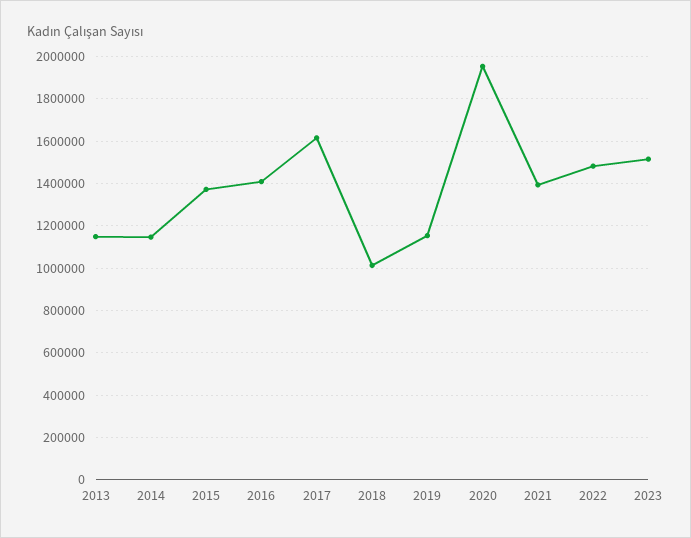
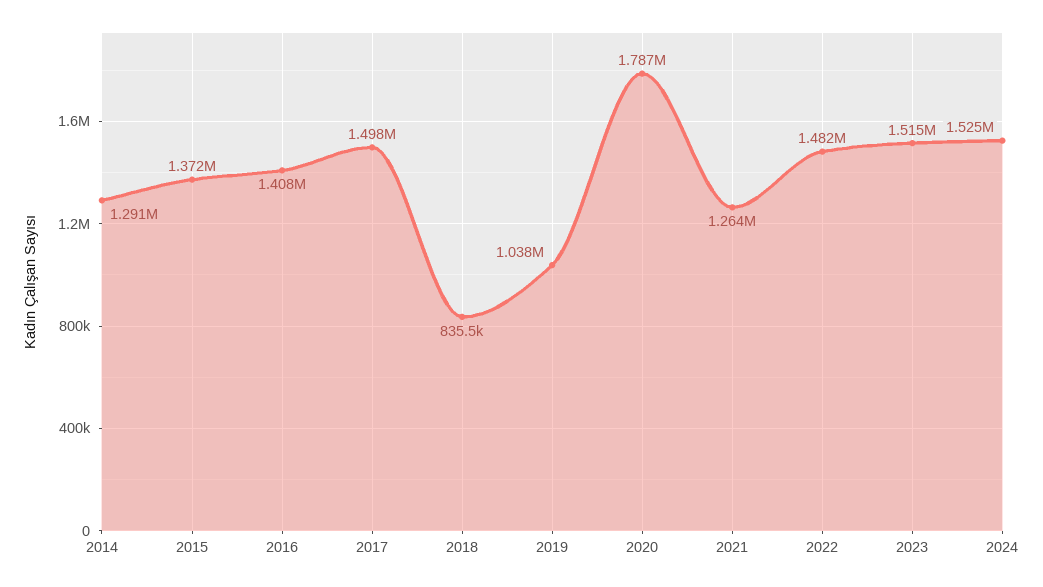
2013: 1150000 -> none
2014: 1150000 -> 1291000
2017: 1600000 -> 1498000
2018: 1000000 -> 835500
2019: 1150000 -> 1038000
2020: 1950000 -> 1787000
2021: 1400000 -> 1264000
2024: none -> 1525000

